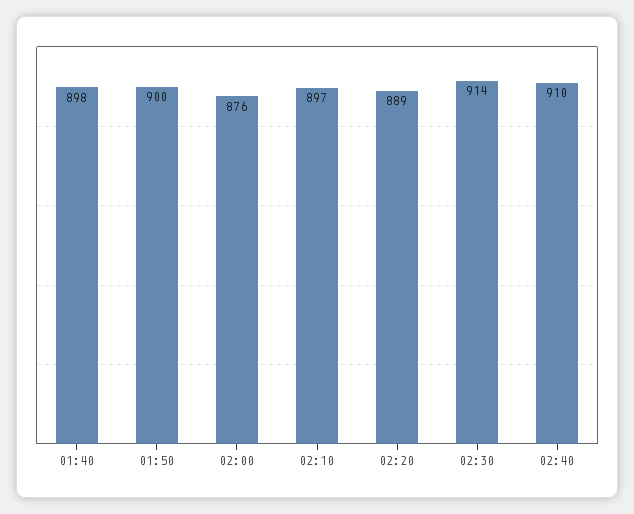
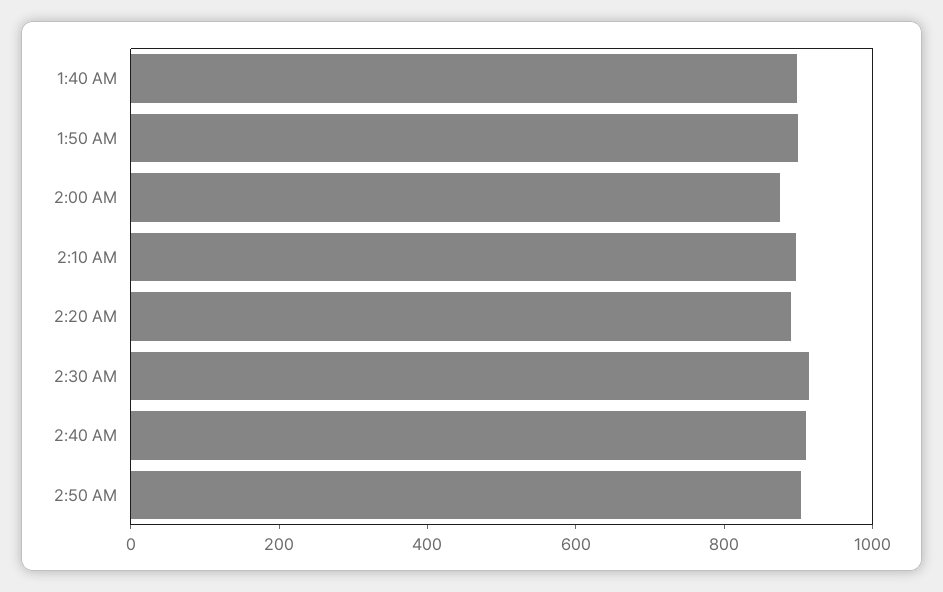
2:50 AM: none -> 900

